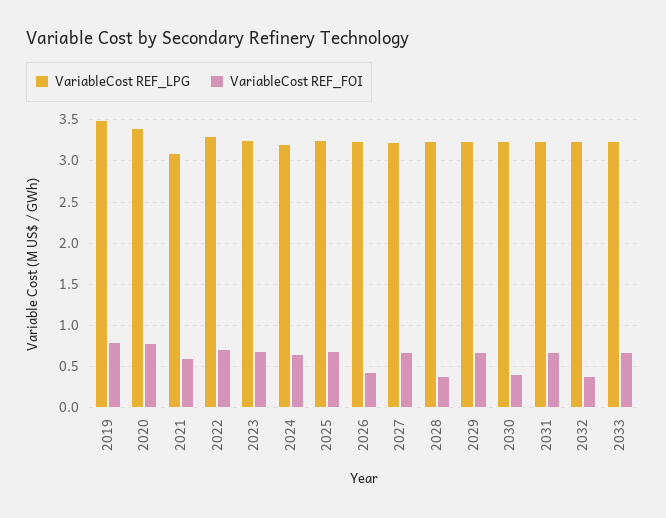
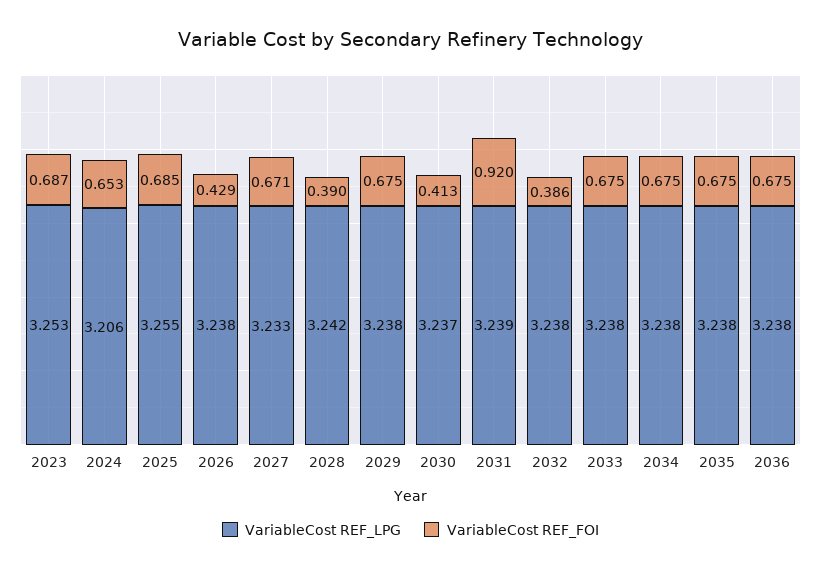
VariableCost REF_LPG, 2019: 3.5 -> none
VariableCost REF_FOI, 2019: 0.8 -> none
VariableCost REF_LPG, 2020: 3.4 -> none
VariableCost REF_FOI, 2020: 0.8 -> none
VariableCost REF_LPG, 2021: 3.1 -> none
VariableCost REF_FOI, 2021: 0.6 -> none
VariableCost REF_LPG, 2022: 3.3 -> none
VariableCost REF_FOI, 2022: 0.7 -> none
VariableCost REF_FOI, 2031: 0.7 -> 0.92
VariableCost REF_LPG, 2034: none -> 3.238
VariableCost REF_FOI, 2034: none -> 0.675
VariableCost REF_LPG, 2035: none -> 3.238
VariableCost REF_FOI, 2035: none -> 0.675
VariableCost REF_LPG, 2036: none -> 3.238
VariableCost REF_FOI, 2036: none -> 0.675

